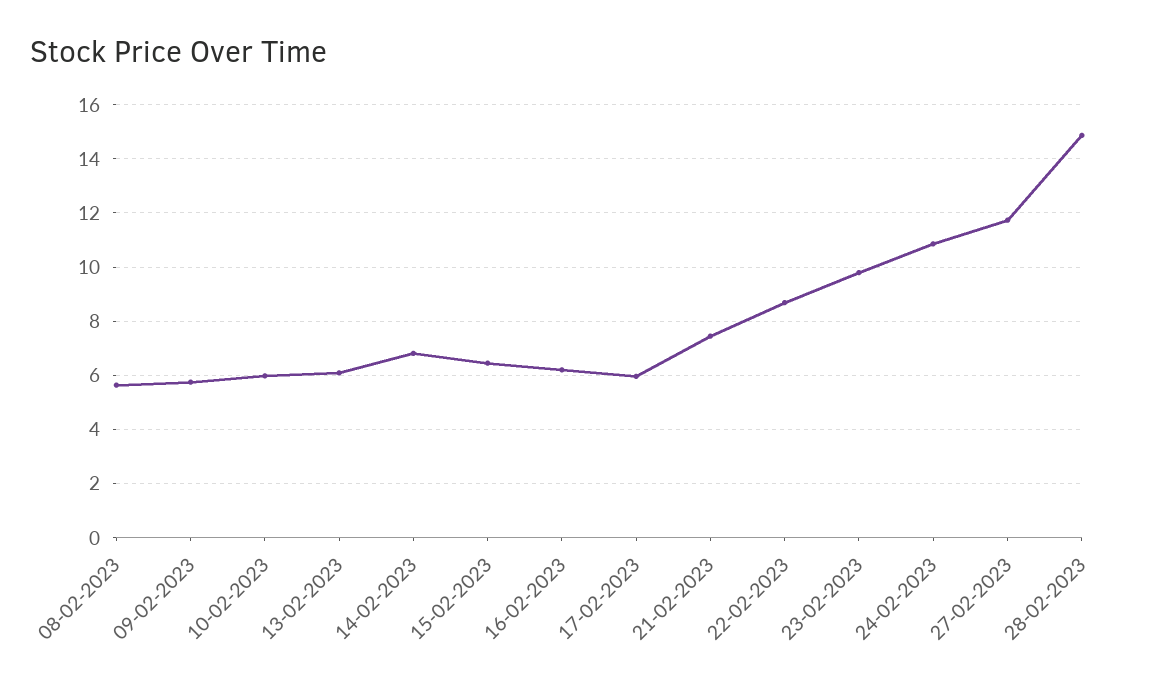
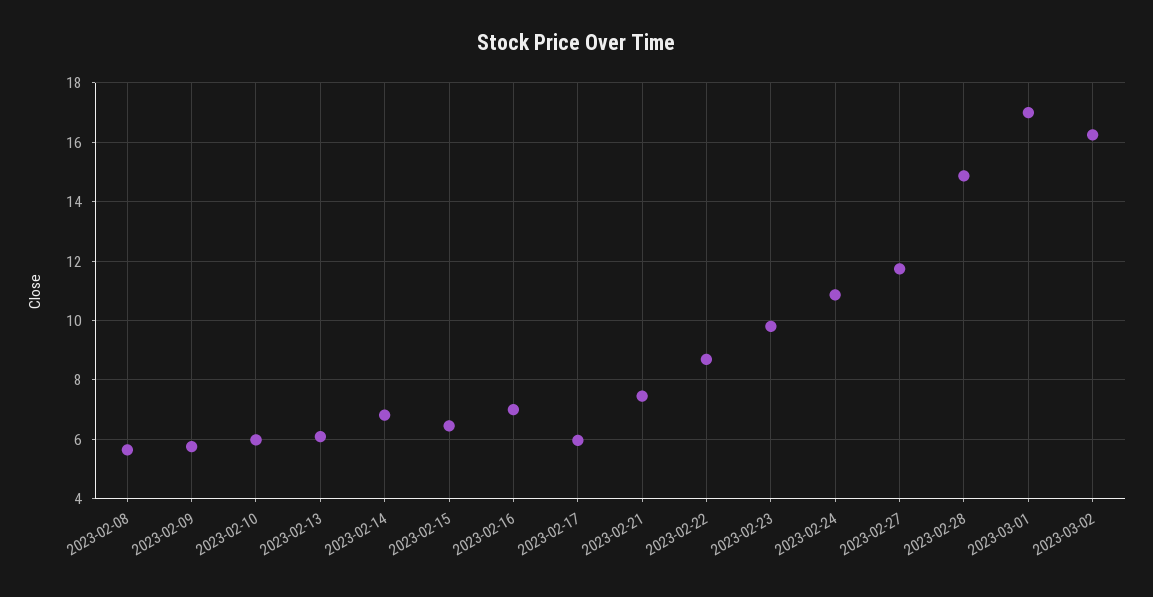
16-02-2023: 6.25 -> 7
2023-03-01: none -> 17
2023-03-02: none -> 16.25

